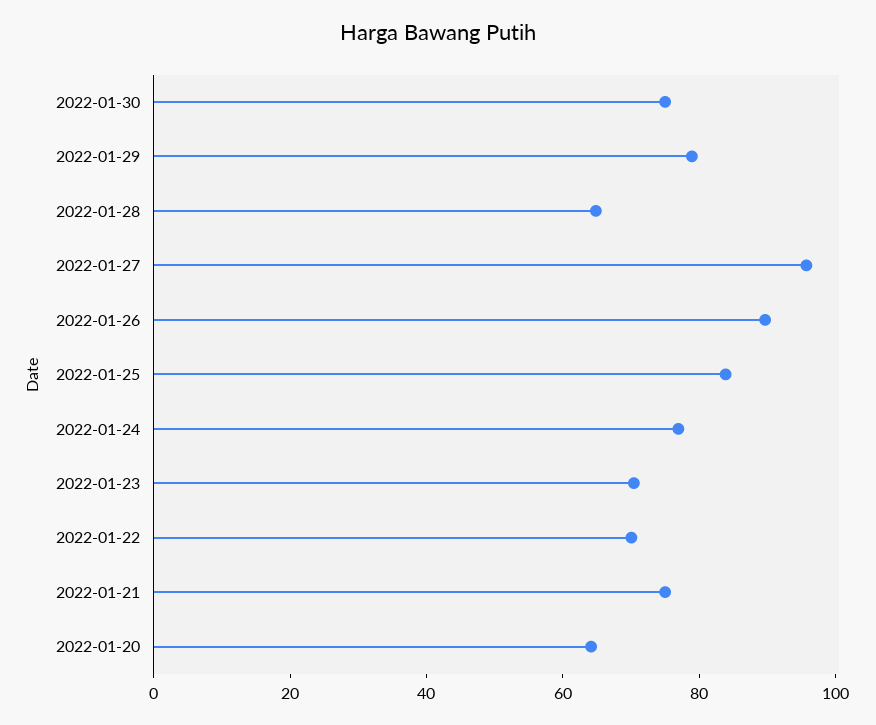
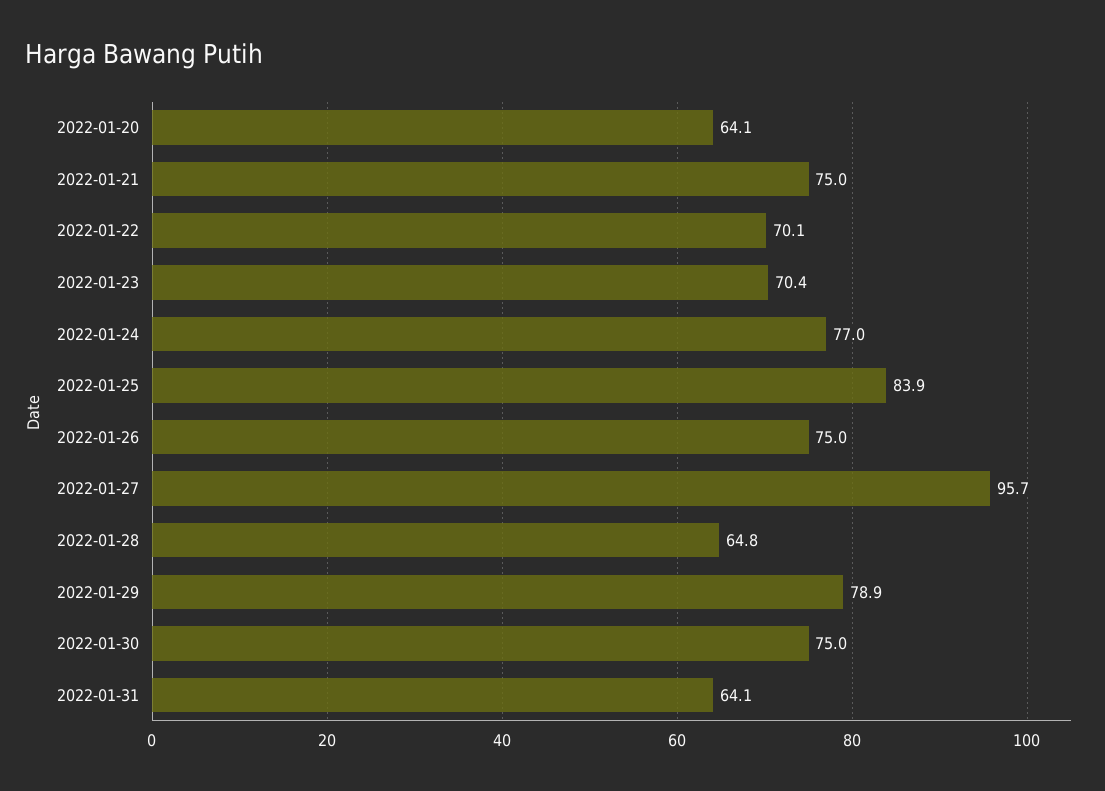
2022-01-26: 90 -> 75
2022-01-31: none -> 64.1

